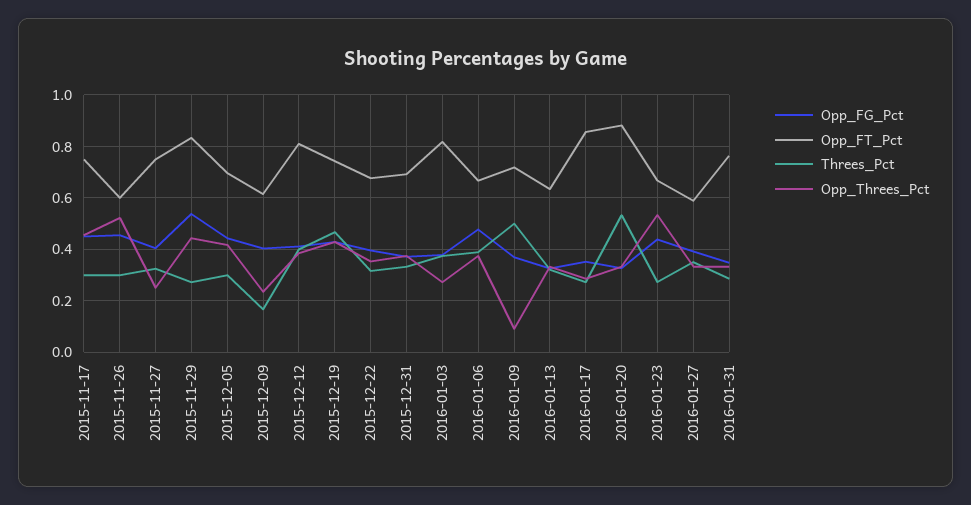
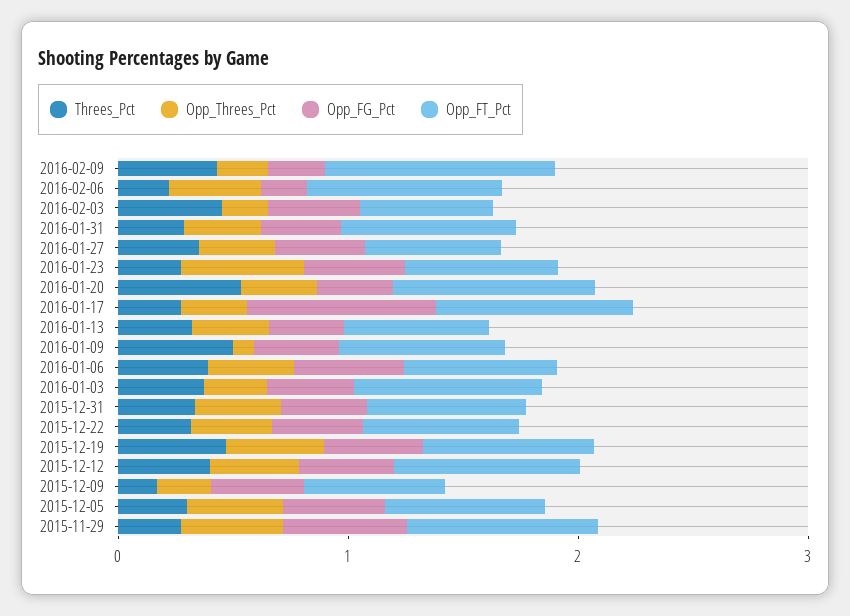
Opp_FG_Pct, 2015-11-17: 0.45 -> none
Opp_FT_Pct, 2015-11-17: 0.75 -> none
Threes_Pct, 2015-11-17: 0.3 -> none
Opp_Threes_Pct, 2015-11-17: 0.45 -> none
Opp_FG_Pct, 2015-11-26: 0.45 -> none
Opp_FT_Pct, 2015-11-26: 0.6 -> none
Threes_Pct, 2015-11-26: 0.3 -> none
Opp_Threes_Pct, 2015-11-26: 0.525 -> none
Opp_FG_Pct, 2015-11-27: 0.4 -> none
Opp_FT_Pct, 2015-11-27: 0.75 -> none
Threes_Pct, 2015-11-27: 0.325 -> none
Opp_Threes_Pct, 2015-11-27: 0.25 -> none
Opp_FG_Pct, 2016-01-17: 0.35 -> 0.8
Threes_Pct, 2016-02-09: none -> 0.4
Opp_Threes_Pct, 2016-02-09: none -> 0.2
Opp_FG_Pct, 2016-02-09: none -> 0.2
Opp_FT_Pct, 2016-02-09: none -> 1
Threes_Pct, 2016-02-06: none -> 0.2
Opp_Threes_Pct, 2016-02-06: none -> 0.4
Opp_FG_Pct, 2016-02-06: none -> 0.2
Opp_FT_Pct, 2016-02-06: none -> 0.8
Threes_Pct, 2016-02-03: none -> 0.4
Opp_Threes_Pct, 2016-02-03: none -> 0.2
Opp_FG_Pct, 2016-02-03: none -> 0.4
Opp_FT_Pct, 2016-02-03: none -> 0.6

